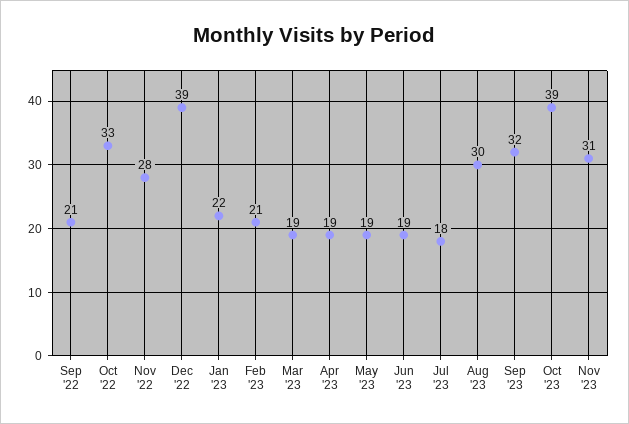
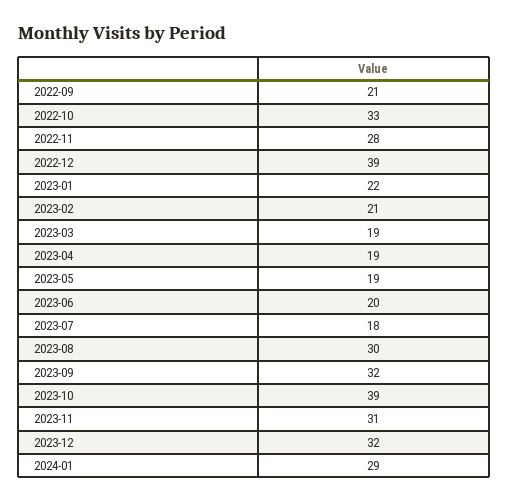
Jun '23: 19 -> 20
2023-12: none -> 32
2024-01: none -> 29

